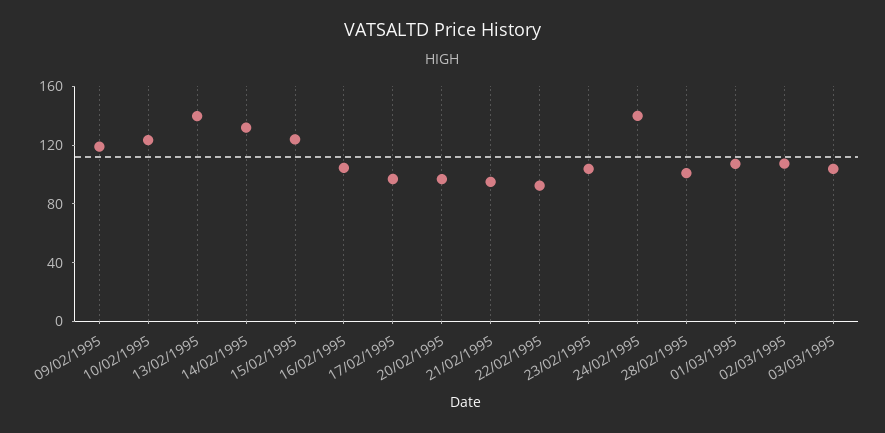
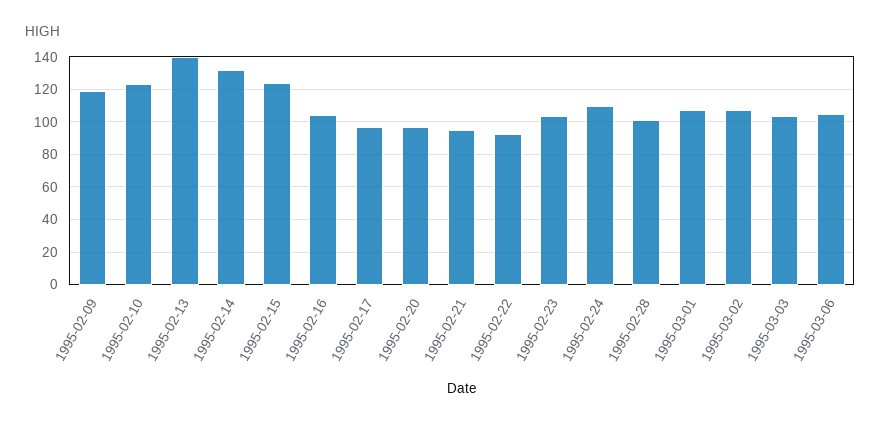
24/02/1995: 140 -> 110
1995-03-06: none -> 105

